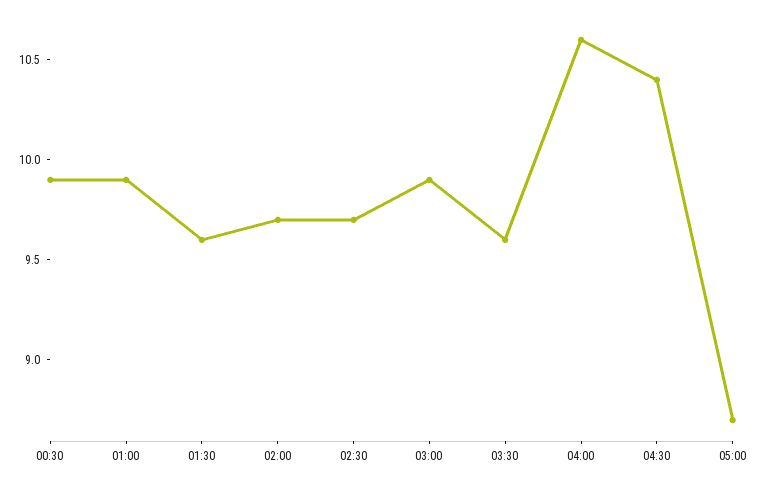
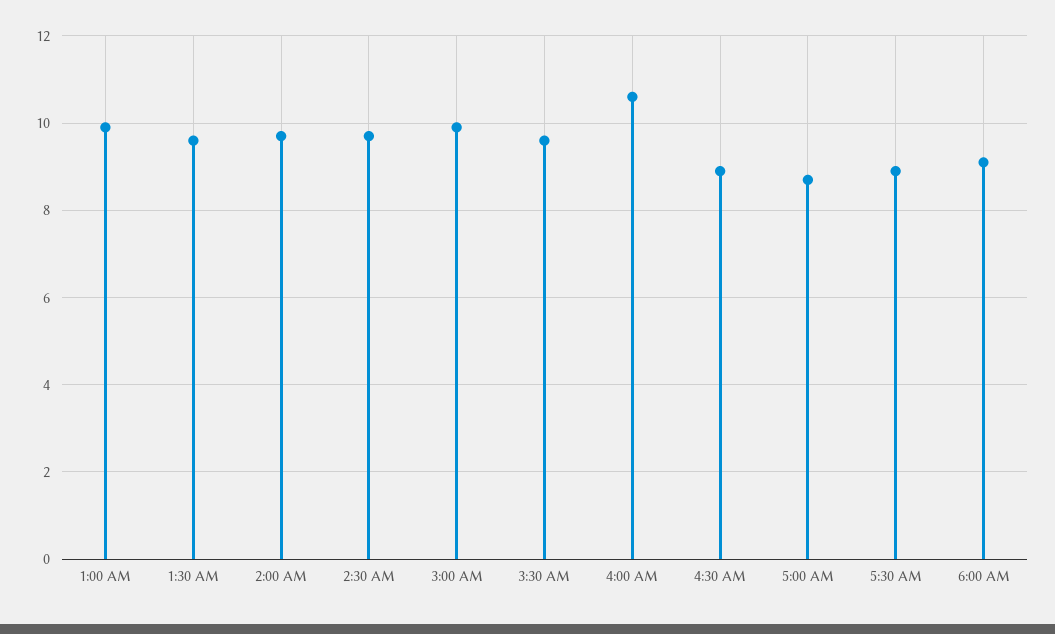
00:30: 9.9 -> none
04:30: 10.4 -> 9
5:30 AM: none -> 9
6:00 AM: none -> 9

